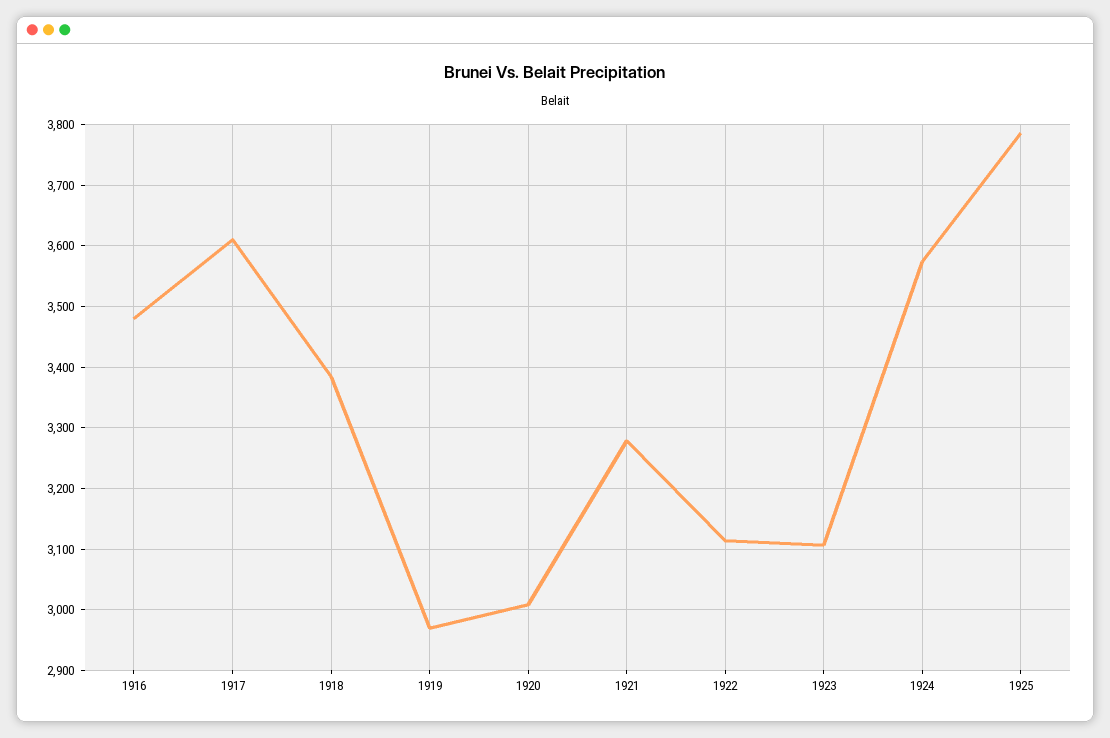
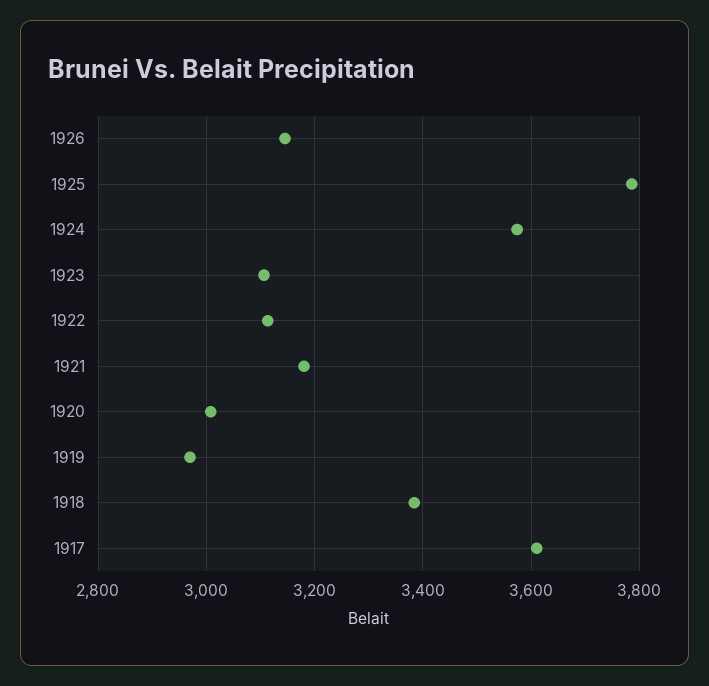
1916: 3480 -> none
1921: 3280 -> 3180
1926: none -> 3140

